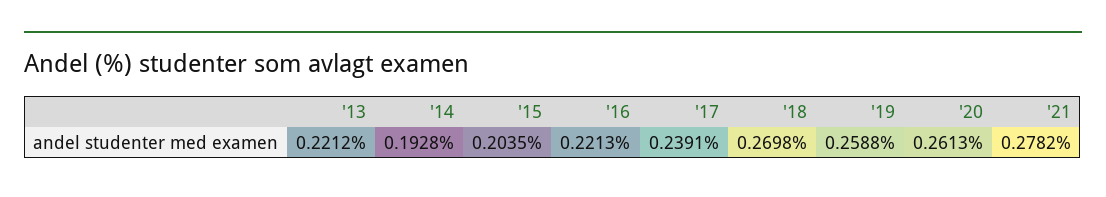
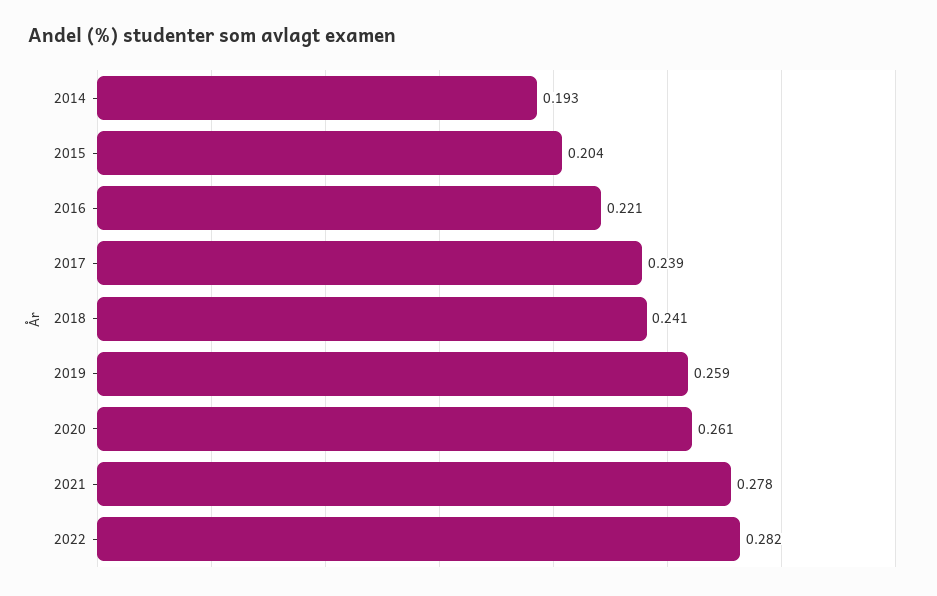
'13: 0.2212 -> none
'18: 0.2698 -> 0.241
2022: none -> 0.282

